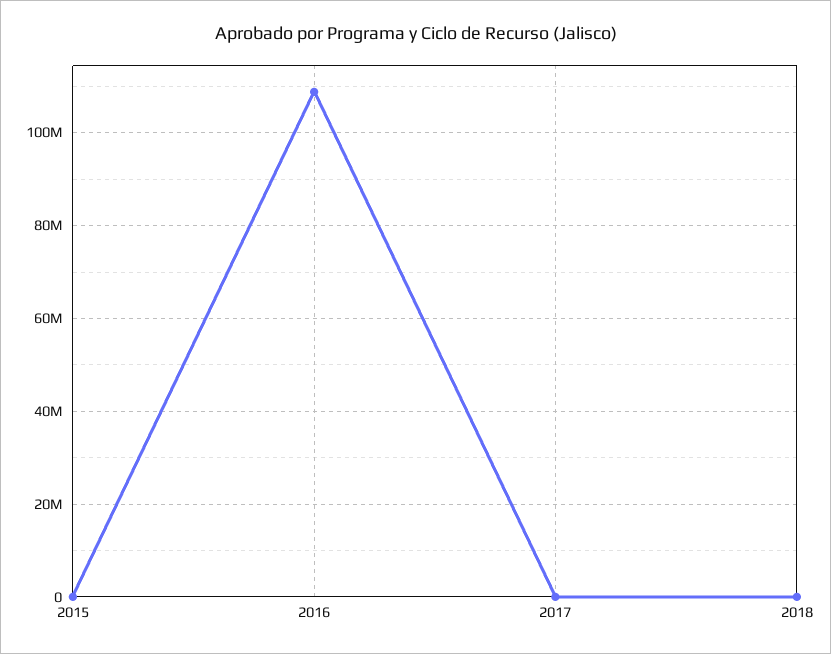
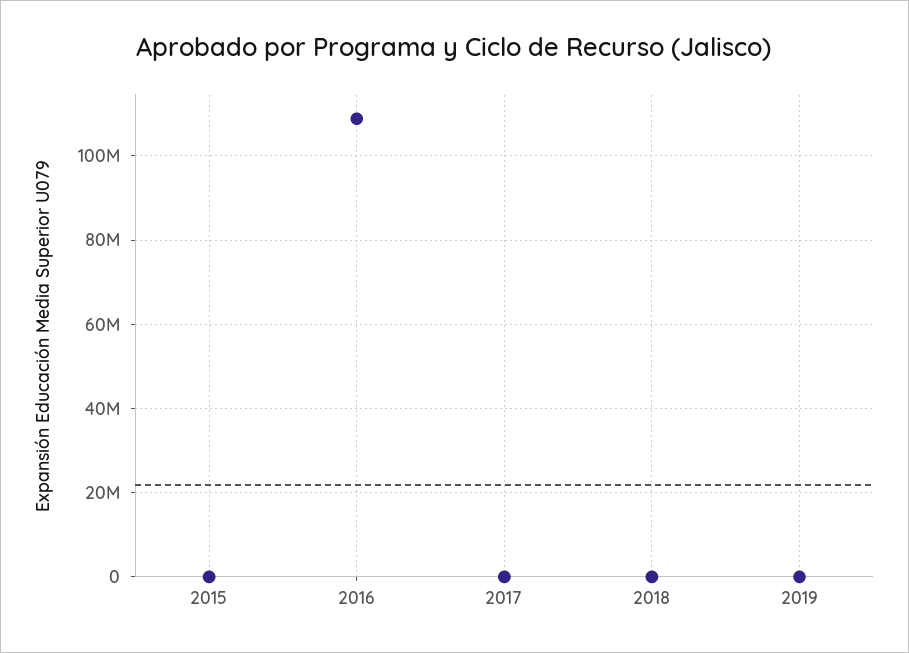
2019: none -> 0

